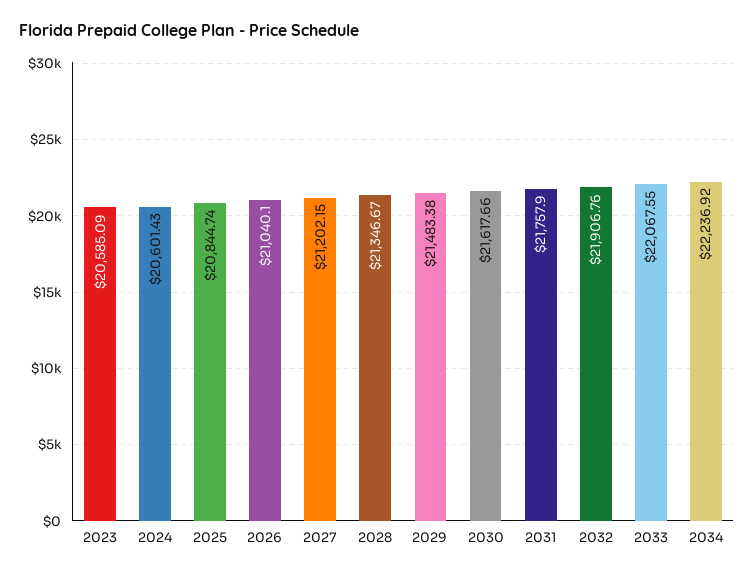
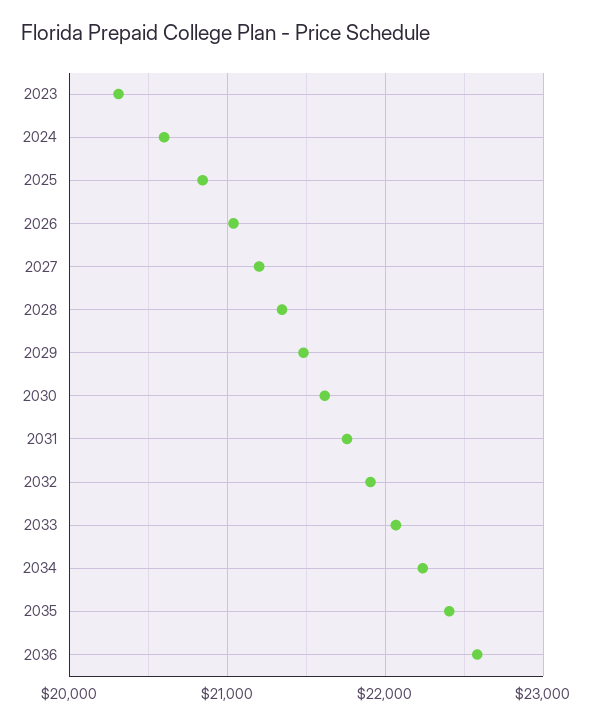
2023: 20585.09 -> 20300
2035: none -> 22400
2036: none -> 22600

